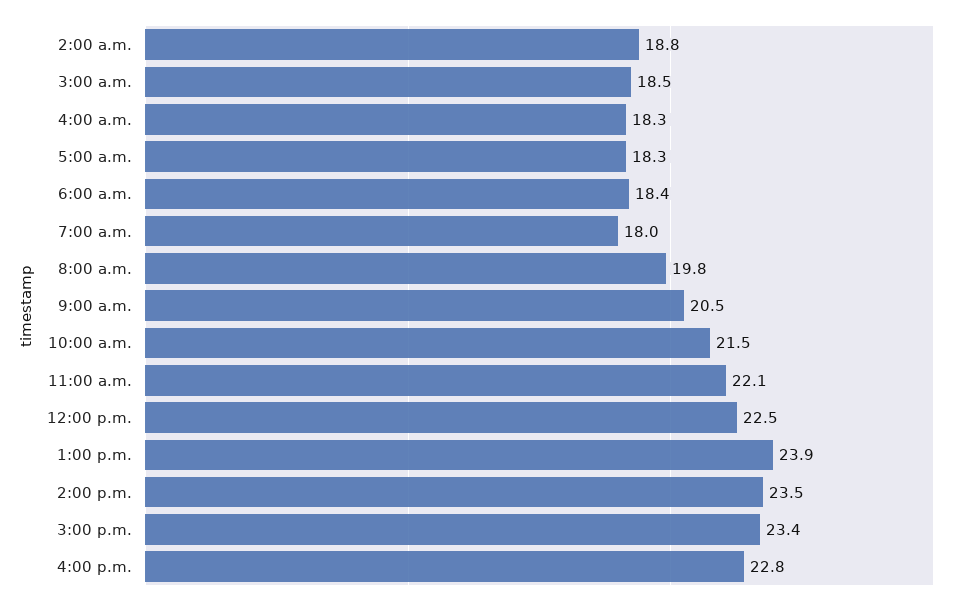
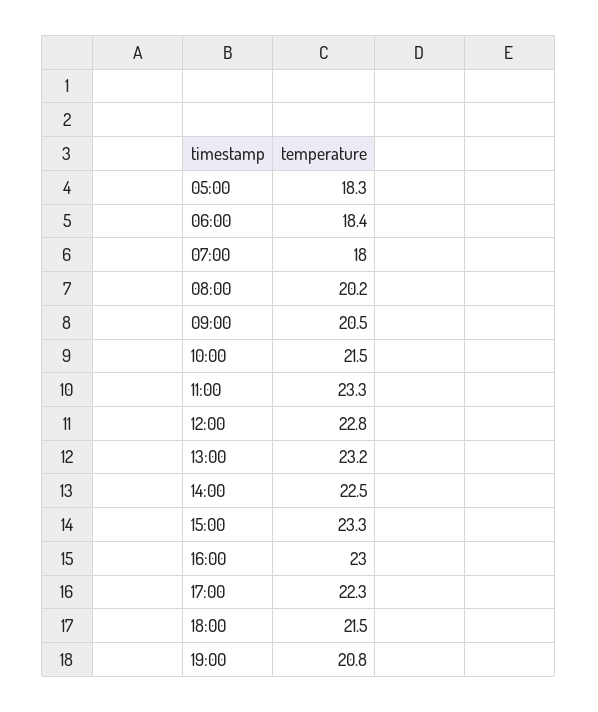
2:00 a.m.: 18.8 -> none
3:00 a.m.: 18.5 -> none
4:00 a.m.: 18.3 -> none
8:00 a.m.: 19.8 -> 20.2
11:00 a.m.: 22.1 -> 23.3
12:00 p.m.: 22.5 -> 22.8
1:00 p.m.: 23.9 -> 23.2
2:00 p.m.: 23.5 -> 22.5
3:00 p.m.: 23.4 -> 23.3
4:00 p.m.: 22.8 -> 23
17:00: none -> 22.3
18:00: none -> 21.5
19:00: none -> 20.8

